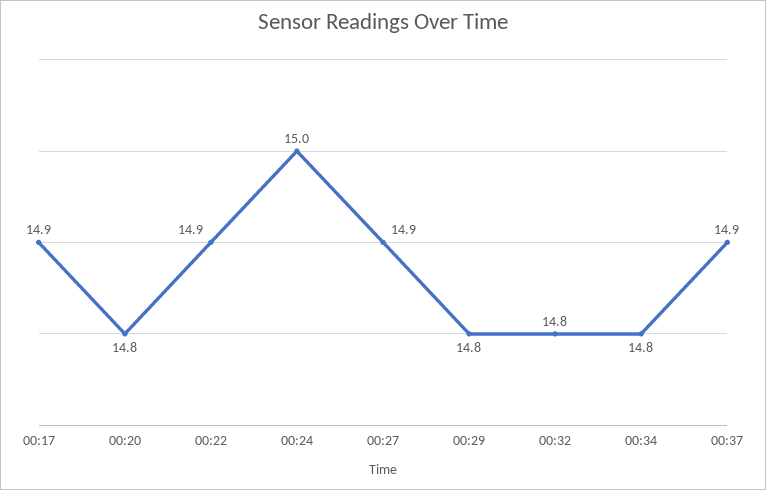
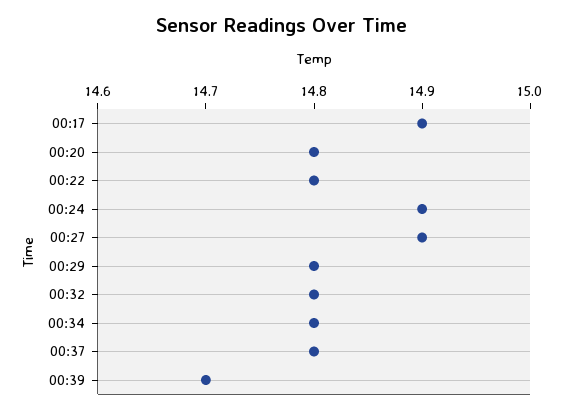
00:22: 14.9 -> 14.8
00:24: 15 -> 14.9
00:37: 14.9 -> 14.8
00:39: none -> 14.7

